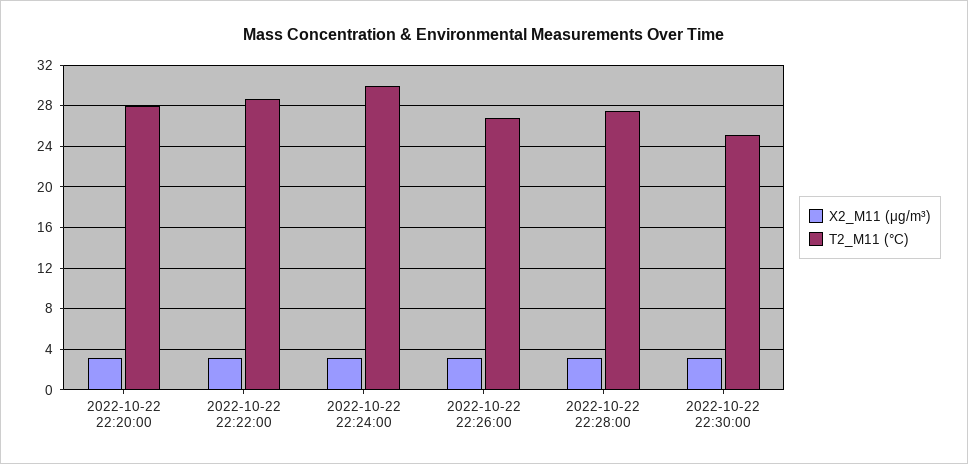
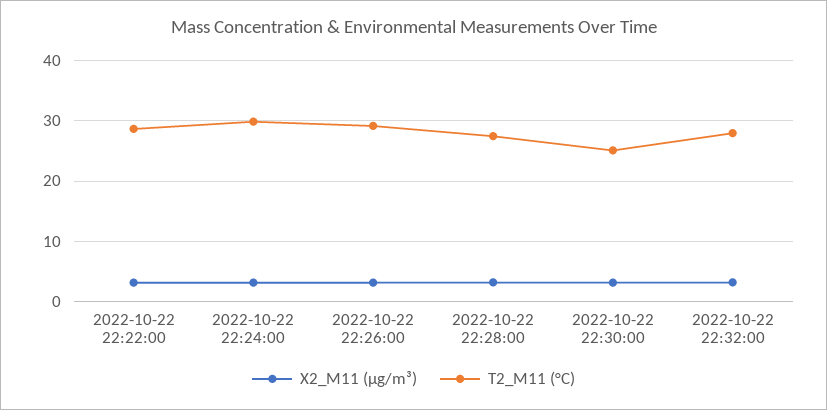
X2_M11 (μg/m³), 2022-10-22 22:20:00: 3 -> none
T2_M11 (°C), 2022-10-22 22:20:00: 28 -> none
T2_M11 (°C), 2022-10-22 22:26:00: 27 -> 29
X2_M11 (μg/m³), 2022-10-22 22:32:00: none -> 3
T2_M11 (°C), 2022-10-22 22:32:00: none -> 28

